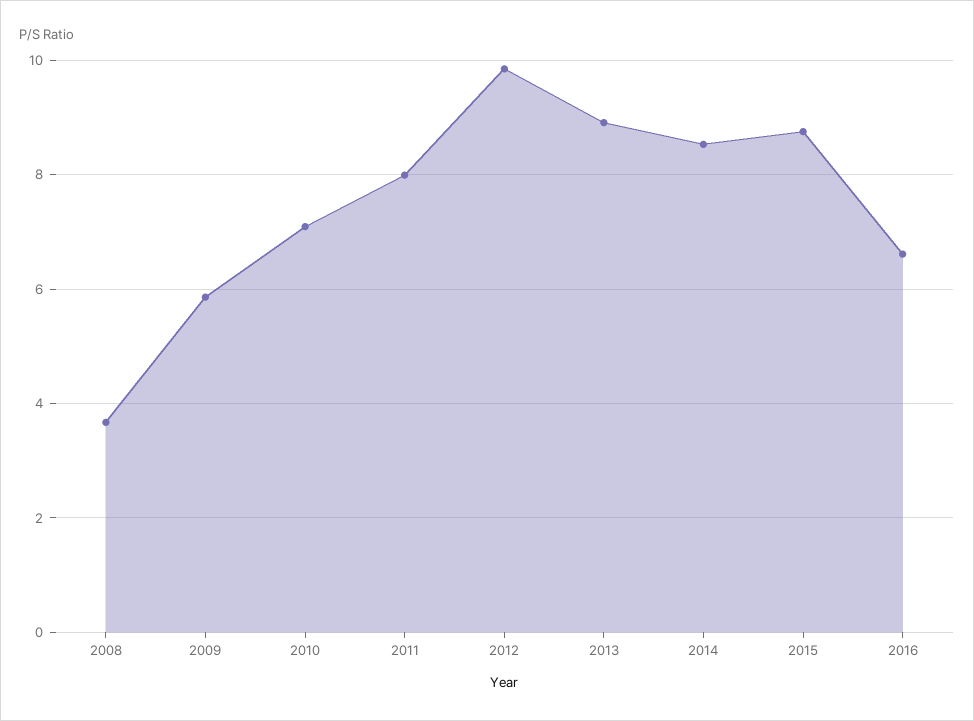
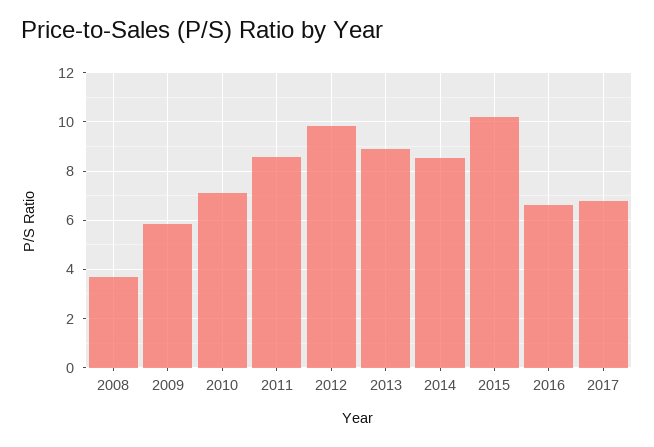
2011: 8 -> 8.5
2015: 8.8 -> 10.25
2017: none -> 6.75

